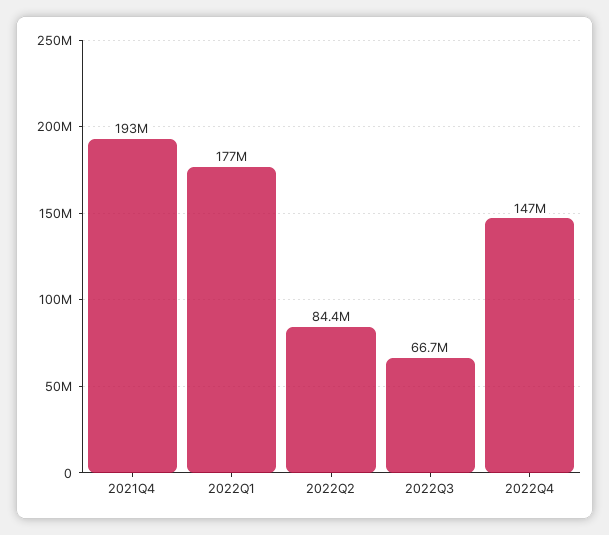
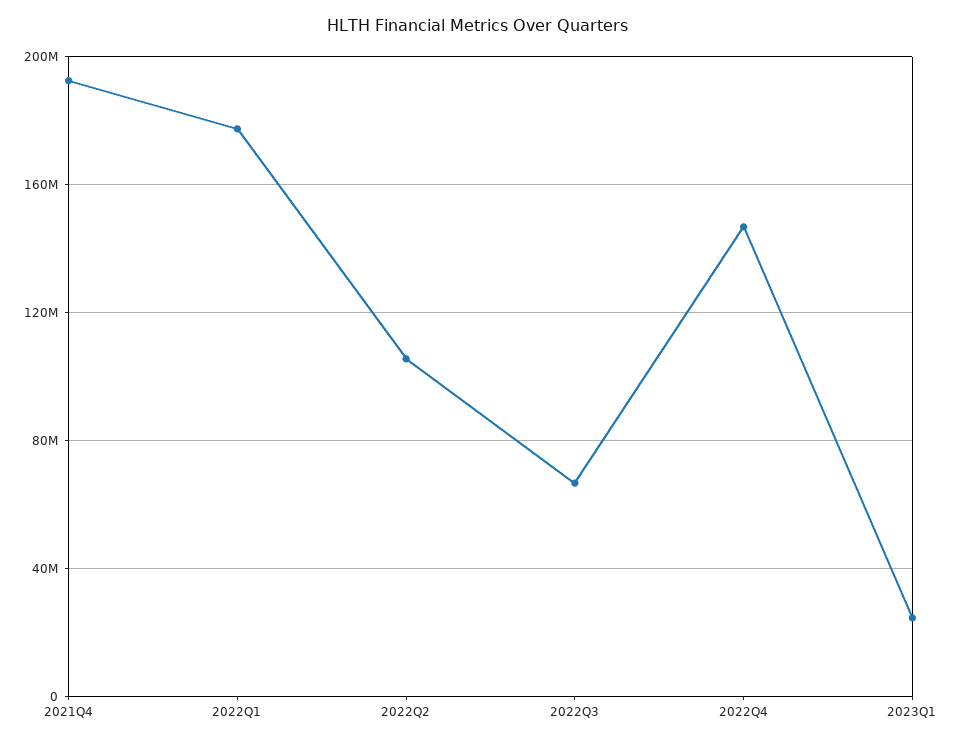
2022Q2: 84400000 -> 105000000
2023Q1: none -> 25000000

